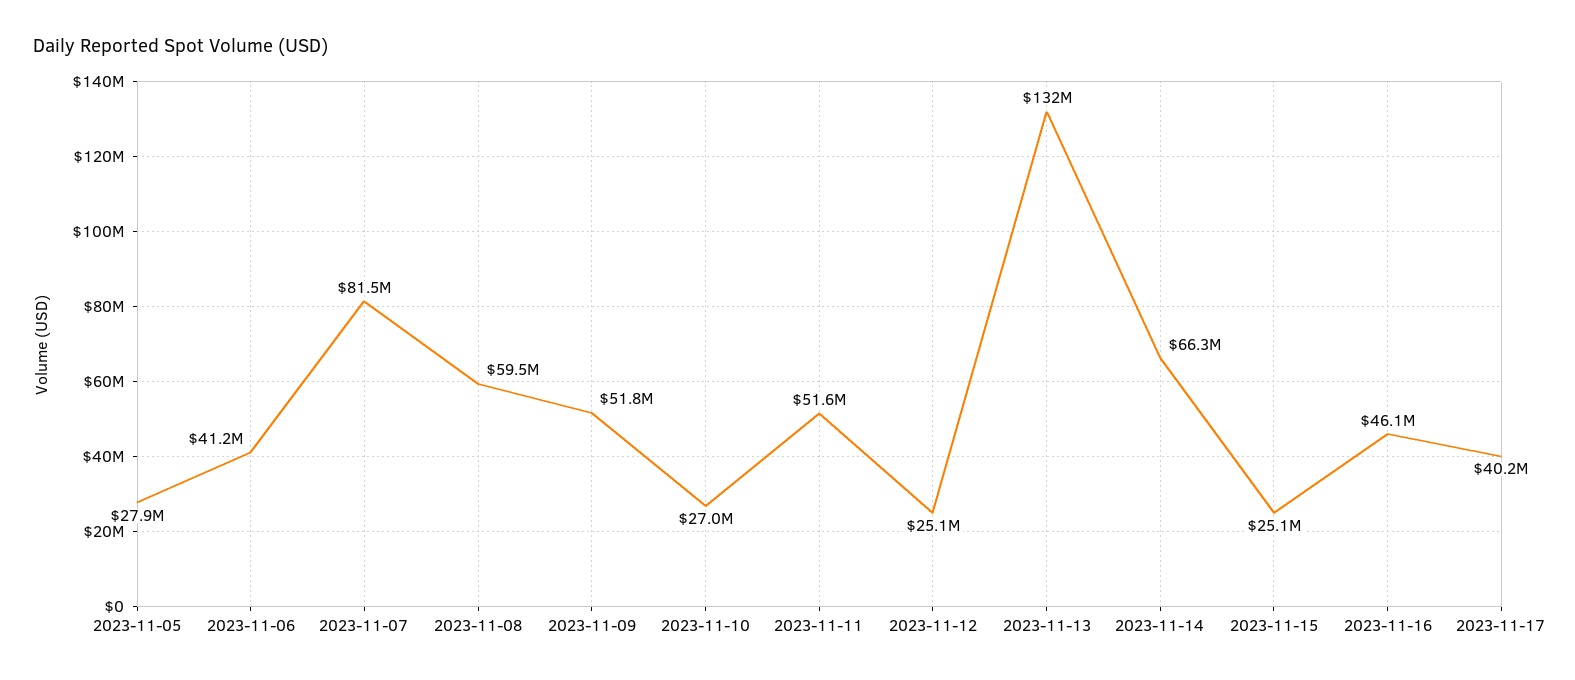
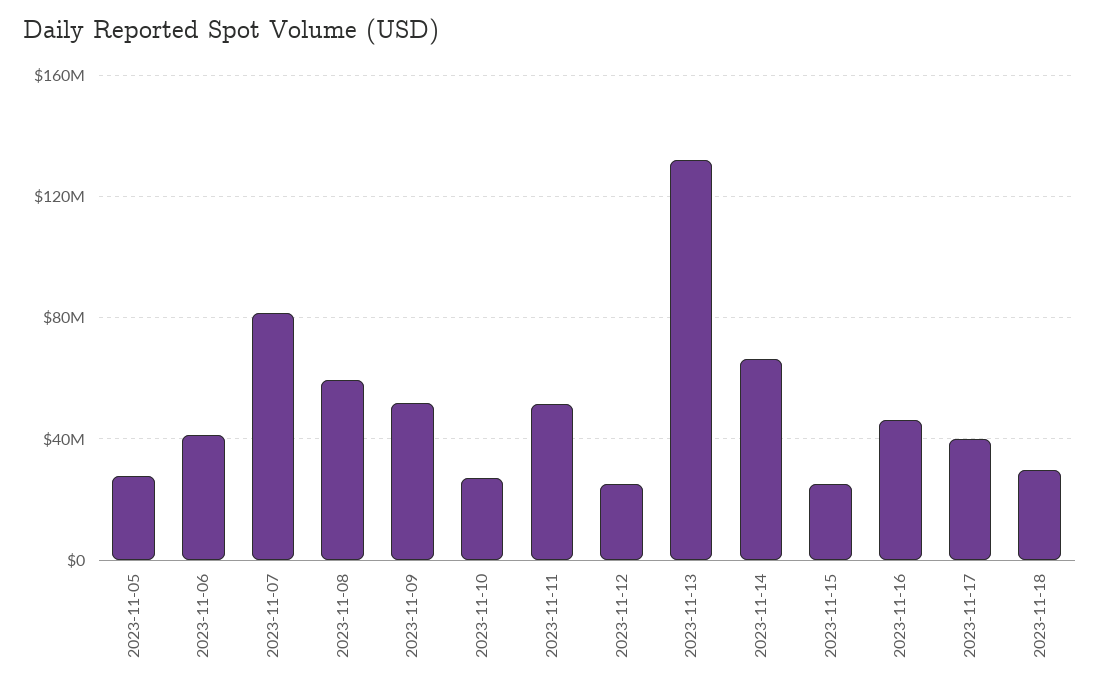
2023-11-18: none -> 30000000

